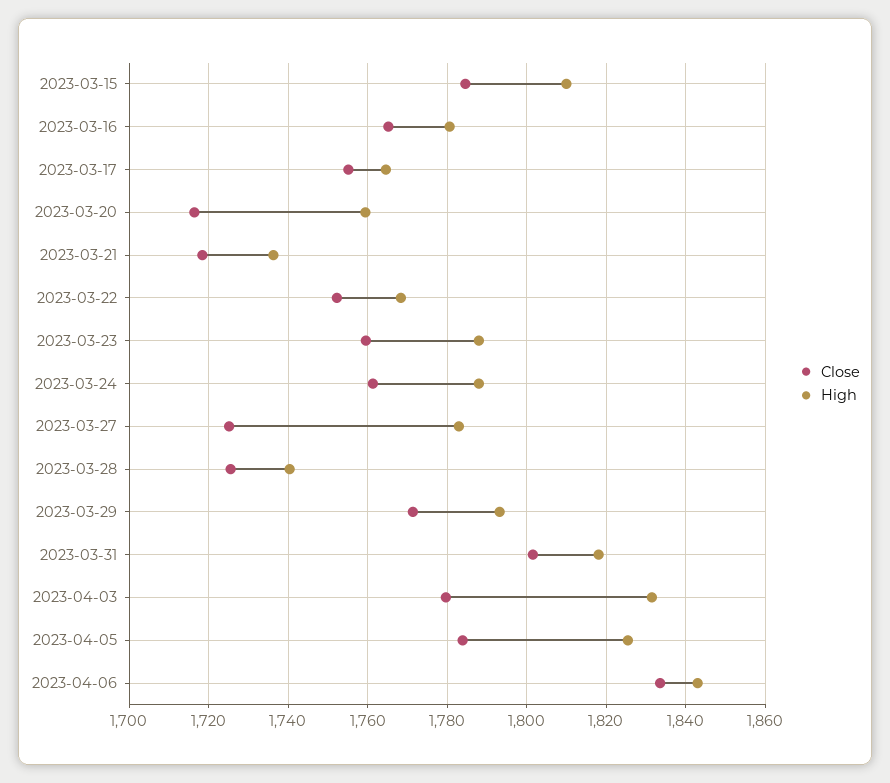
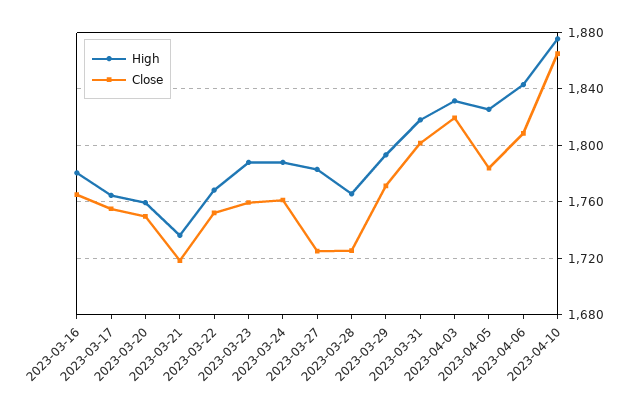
Close, 2023-03-15: 1784 -> none
High, 2023-03-15: 1810 -> none
Close, 2023-03-20: 1716 -> 1750
High, 2023-03-28: 1740 -> 1765
Close, 2023-04-03: 1780 -> 1820
Close, 2023-04-06: 1834 -> 1810
High, 2023-04-10: none -> 1875
Close, 2023-04-10: none -> 1865

